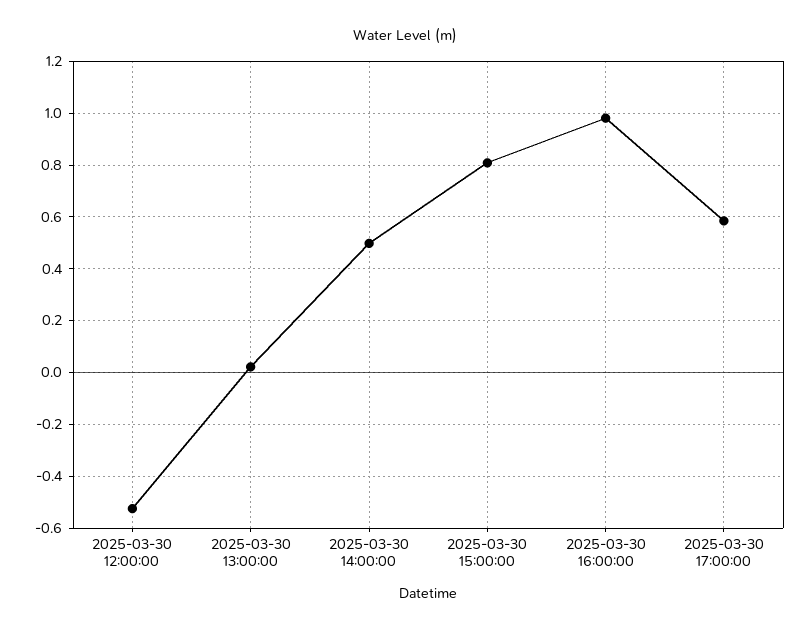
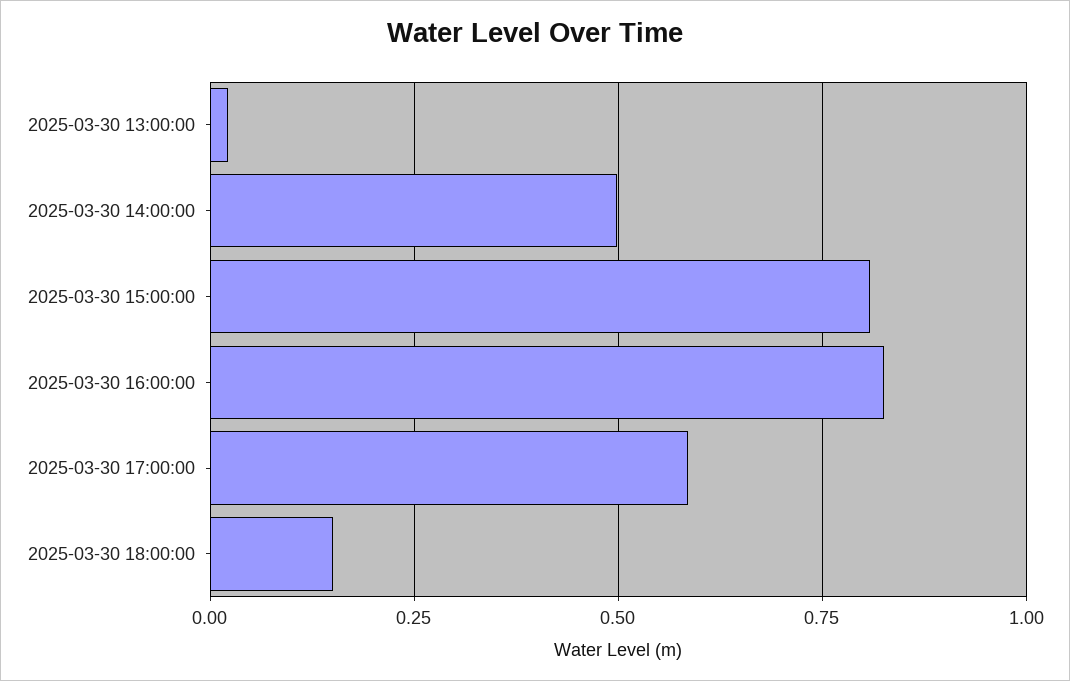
2025-03-30 12:00:00: -0.525 -> none
2025-03-30 16:00:00: 0.975 -> 0.825
2025-03-30 18:00:00: none -> 0.15

